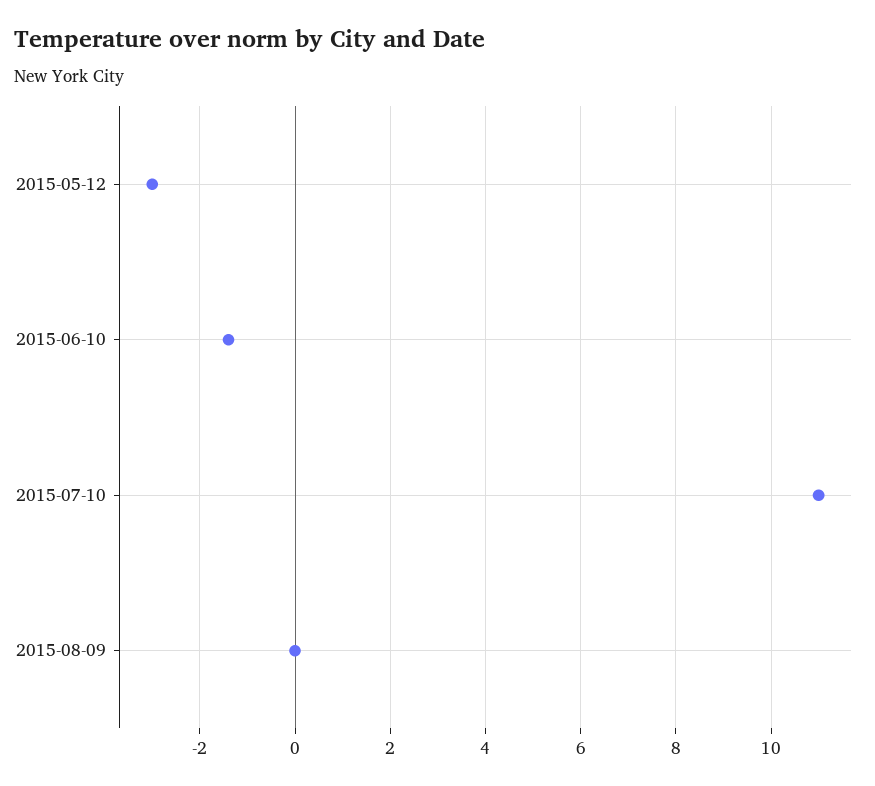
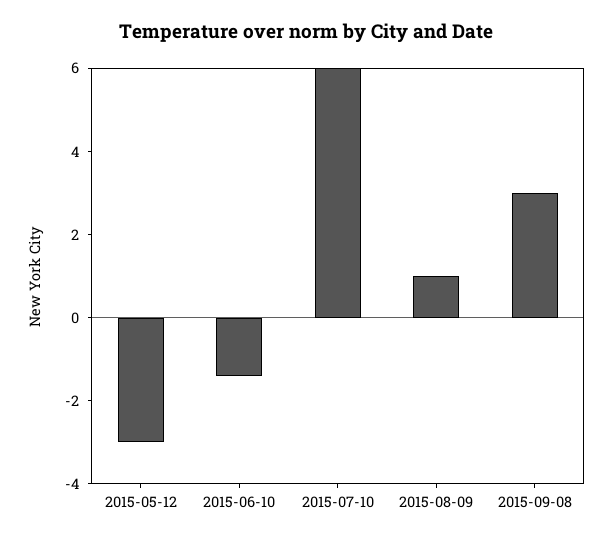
2015-07-10: 11 -> 6
2015-08-09: 0 -> 1
2015-09-08: none -> 3

